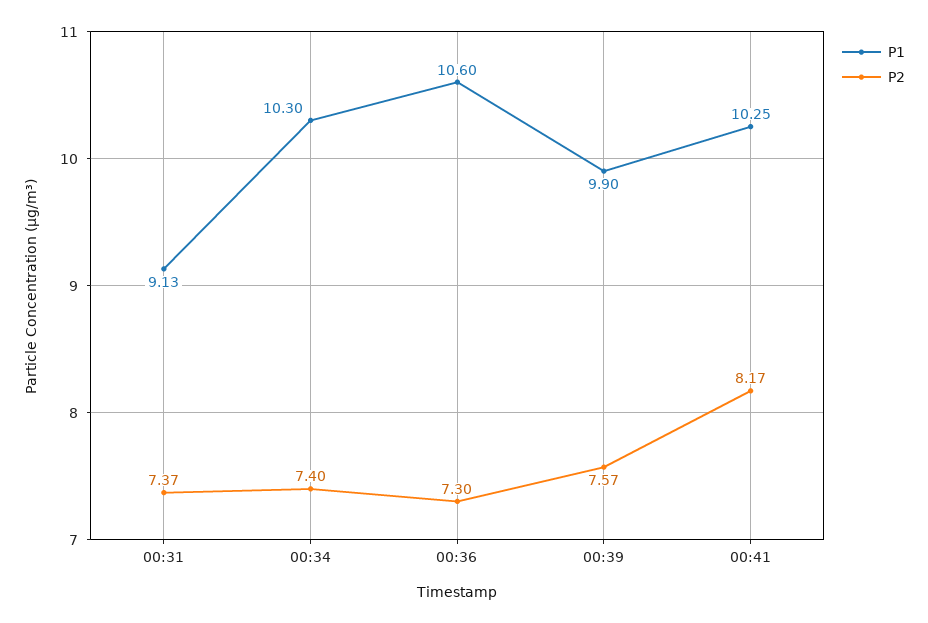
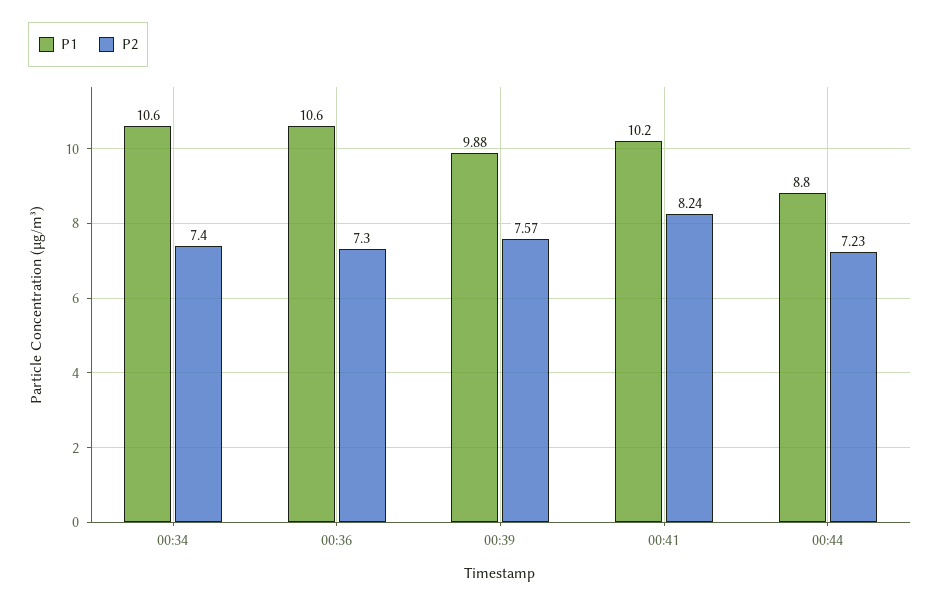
P1, 00:31: 9.13 -> none
P2, 00:31: 7.37 -> none
P1, 00:34: 10.3 -> 10.6
P1, 00:39: 9.9 -> 9.88
P1, 00:41: 10.25 -> 10.2
P2, 00:41: 8.17 -> 8.24
P1, 00:44: none -> 8.8
P2, 00:44: none -> 7.23

